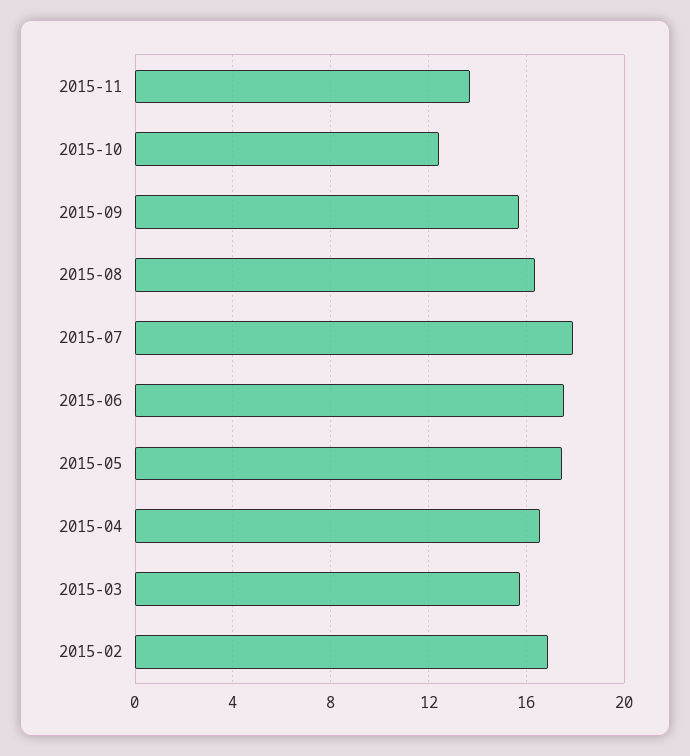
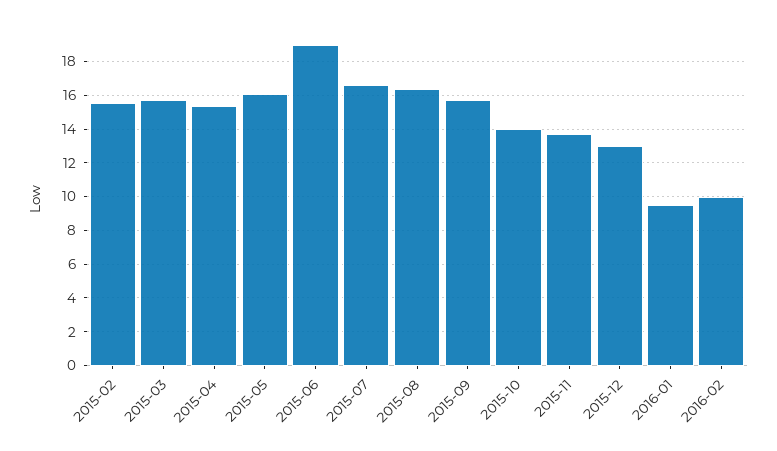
2015-10: 12.5 -> 14
2015-07: 18 -> 16.5
2015-06: 17.5 -> 19
2015-05: 17.5 -> 16
2015-04: 16.5 -> 15.5
2015-02: 17 -> 15.5
2015-12: none -> 13
2016-01: none -> 9.5
2016-02: none -> 10

